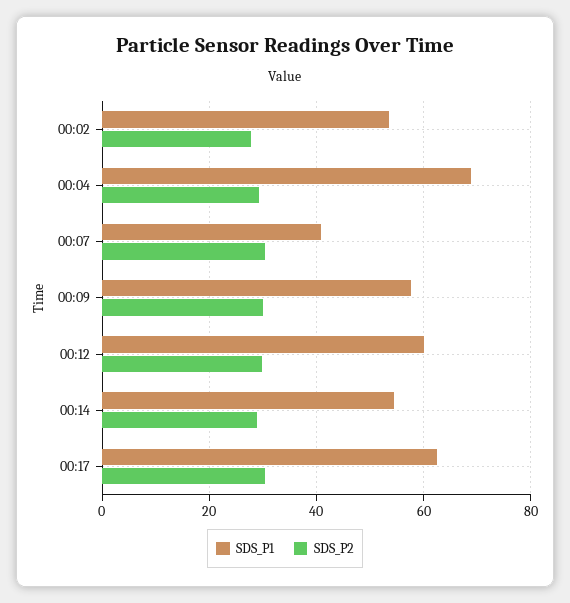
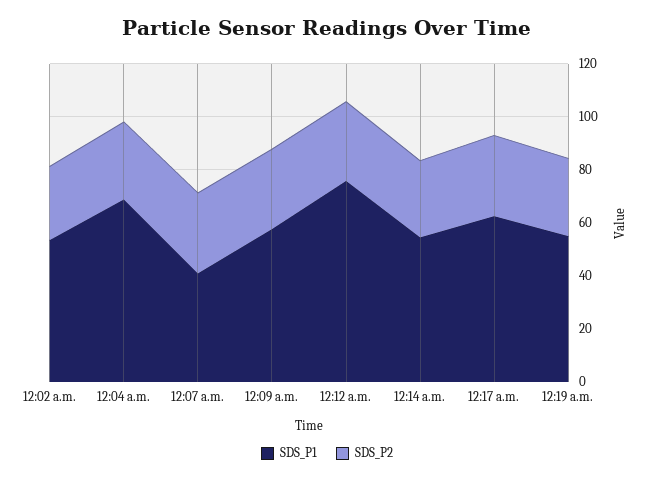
SDS_P1, 00:12: 60 -> 75
SDS_P1, 12:19 a.m.: none -> 55
SDS_P2, 12:19 a.m.: none -> 30

